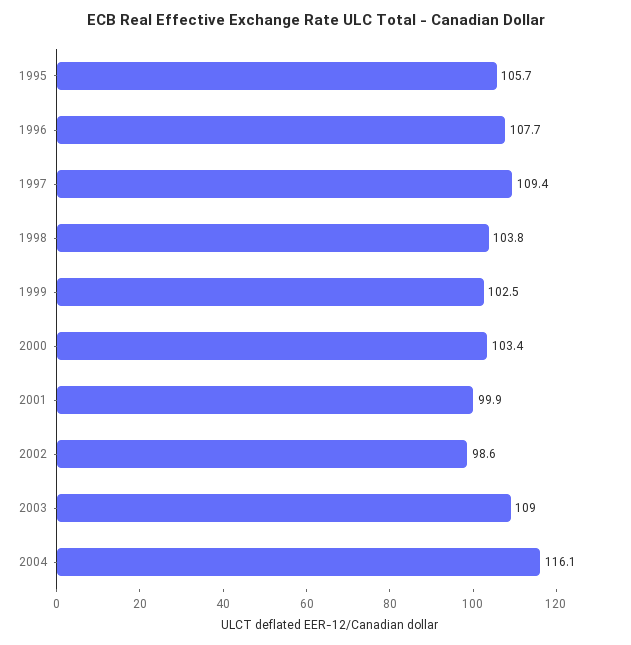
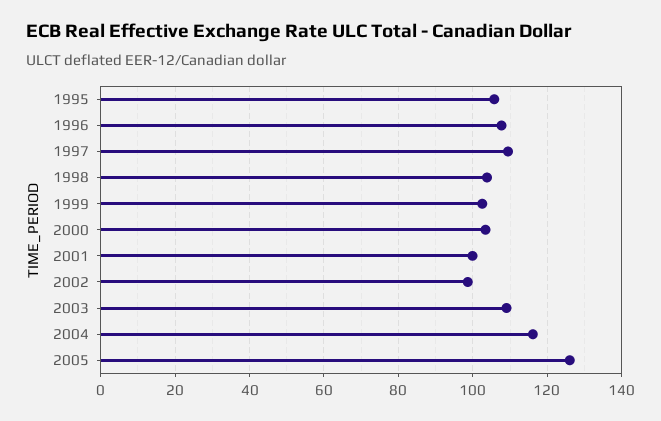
2005: none -> 126

